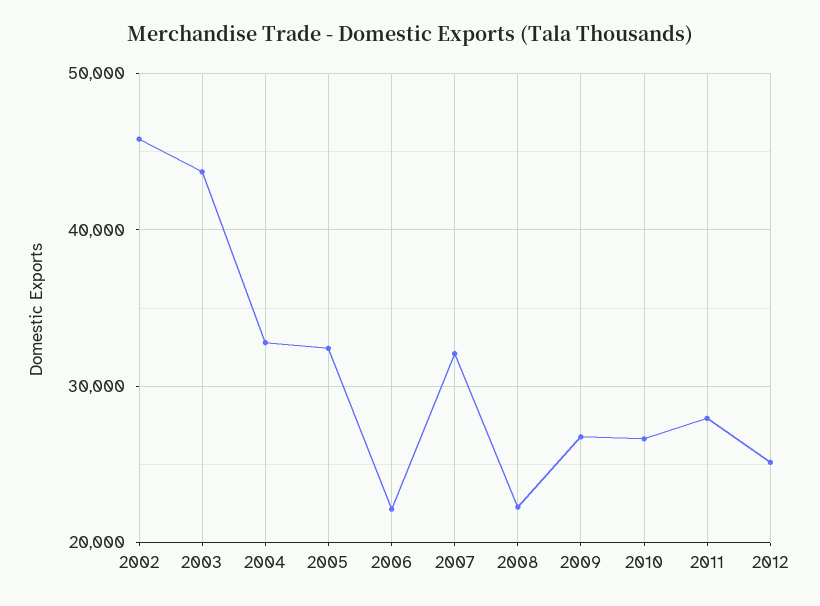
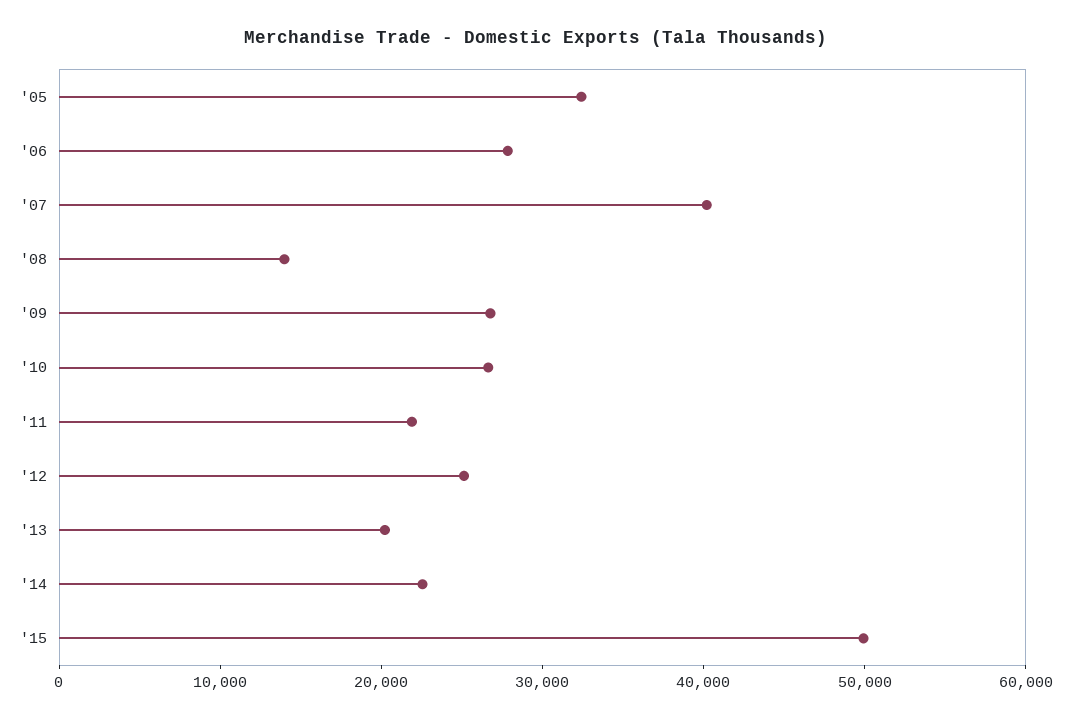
2002: 46000 -> none
2003: 44000 -> none
2004: 33000 -> none
2006: 22000 -> 28000
2007: 32000 -> 40000
2008: 22000 -> 14000
2011: 28000 -> 22000
'13: none -> 20000
'14: none -> 22000
'15: none -> 50000

